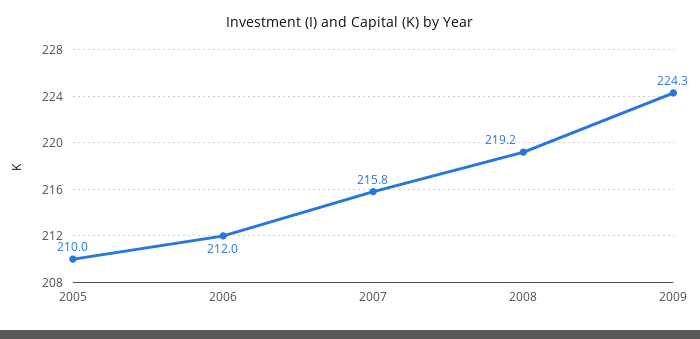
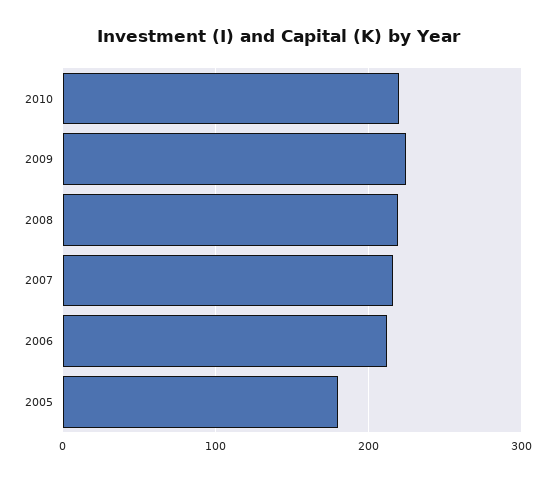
2005: 210 -> 180
2010: none -> 220

